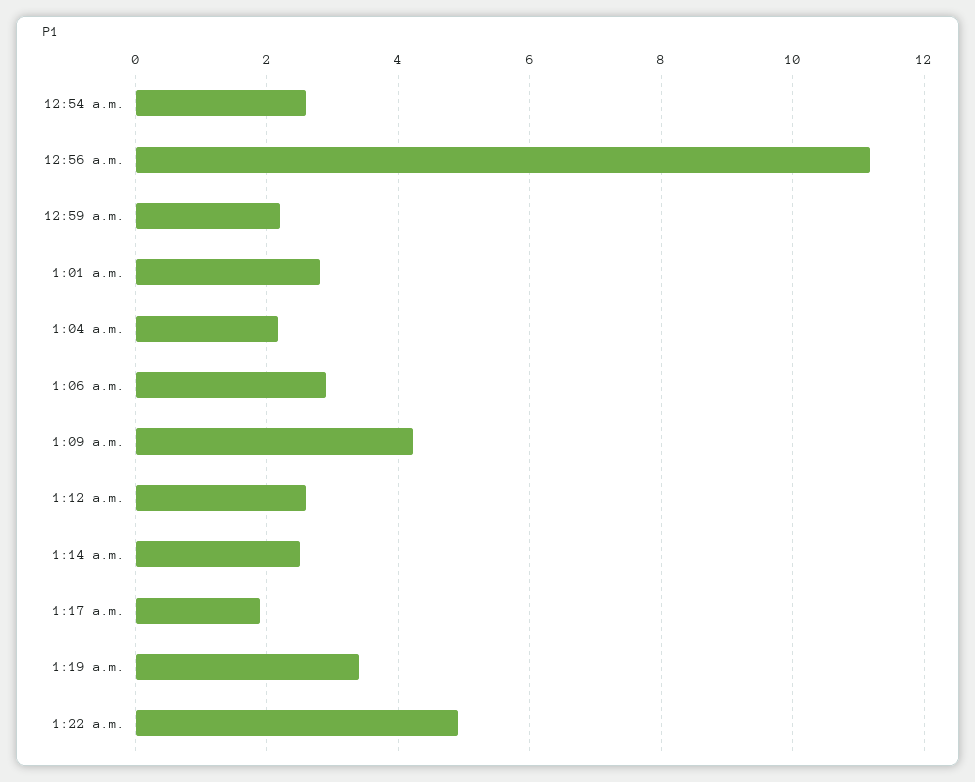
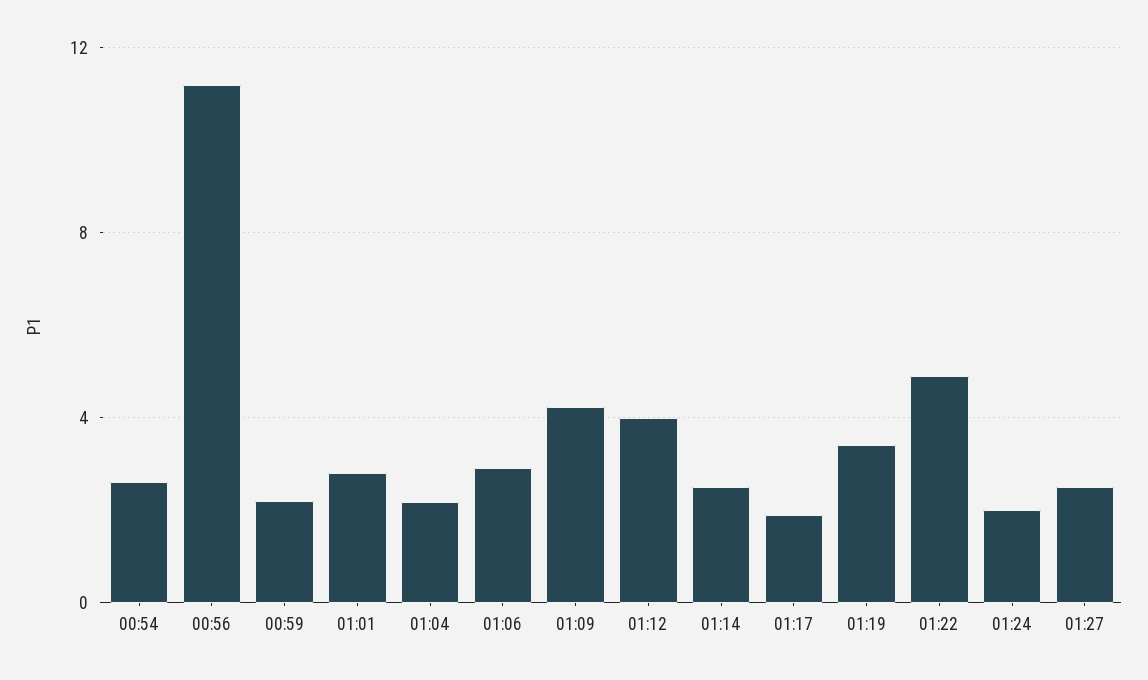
1:12 a.m.: 2.6 -> 4
01:24: none -> 2
01:27: none -> 2.5

